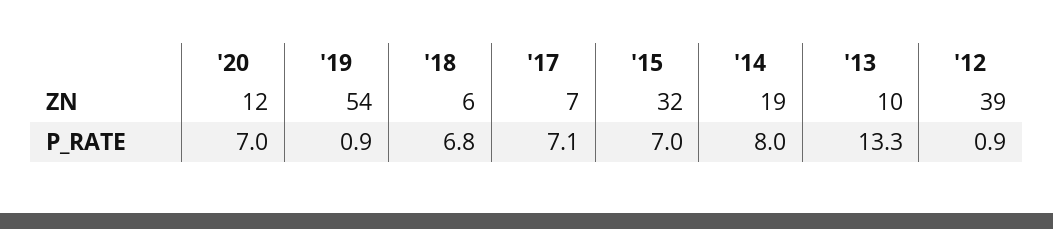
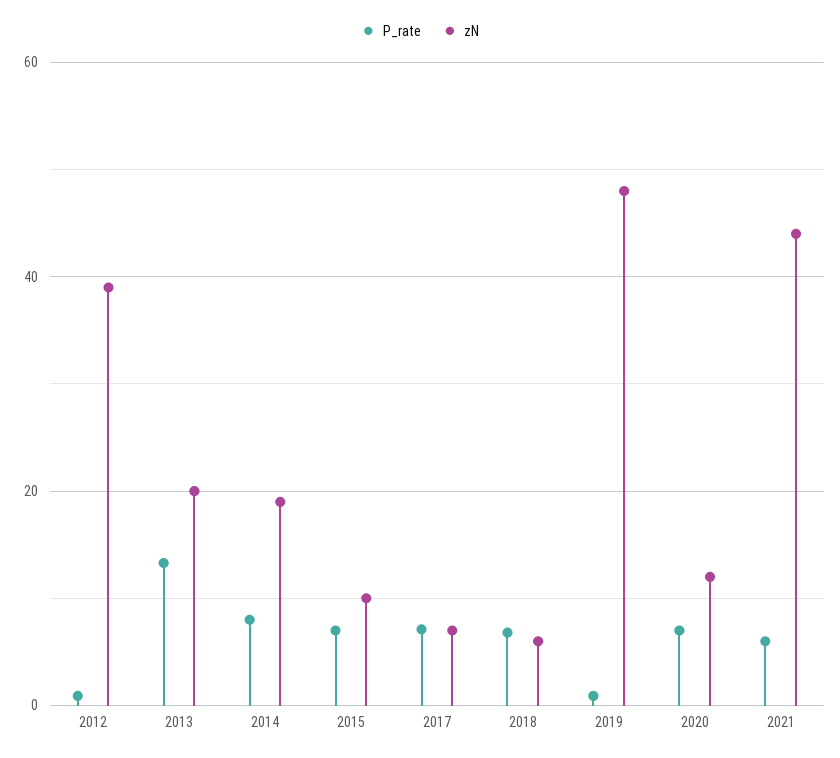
ZN, '19: 54 -> 48
ZN, '15: 32 -> 10
ZN, '13: 10 -> 20
P_RATE, 2021: none -> 6
ZN, 2021: none -> 44

